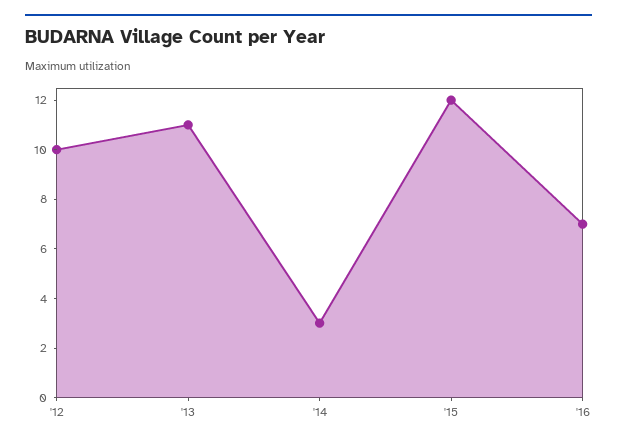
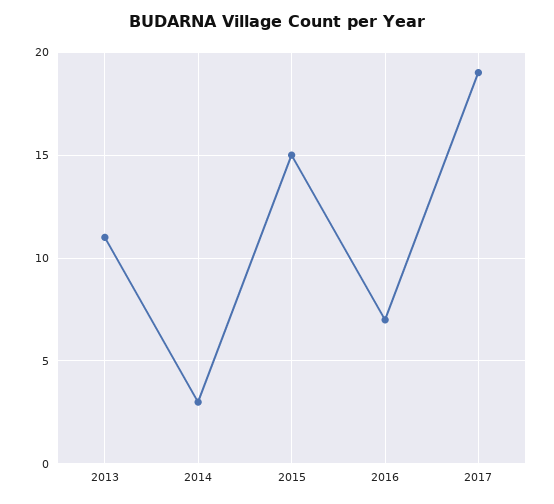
'12: 10 -> none
'15: 12 -> 15
2017: none -> 19

